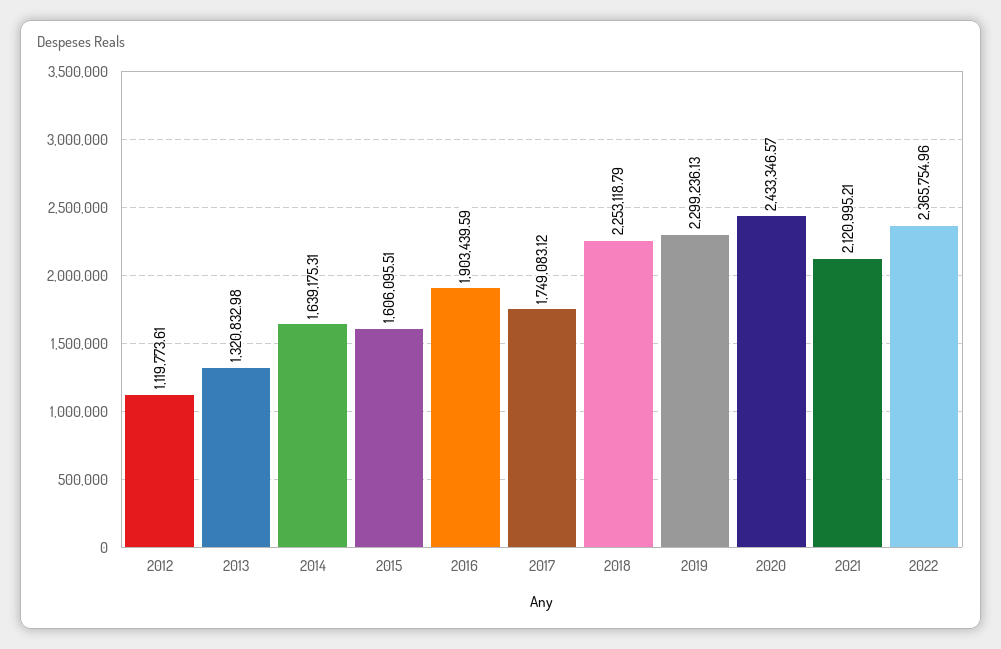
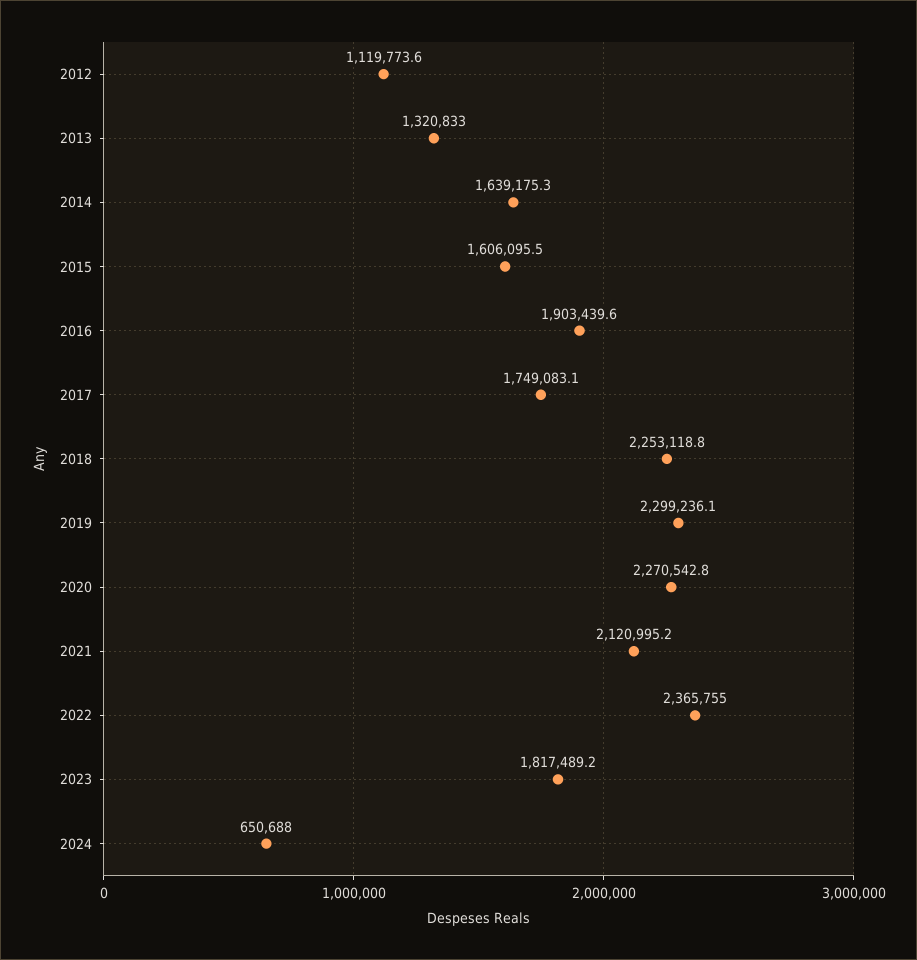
2020: 2433346.57 -> 2270542.8
2023: none -> 1817489.2
2024: none -> 650688

